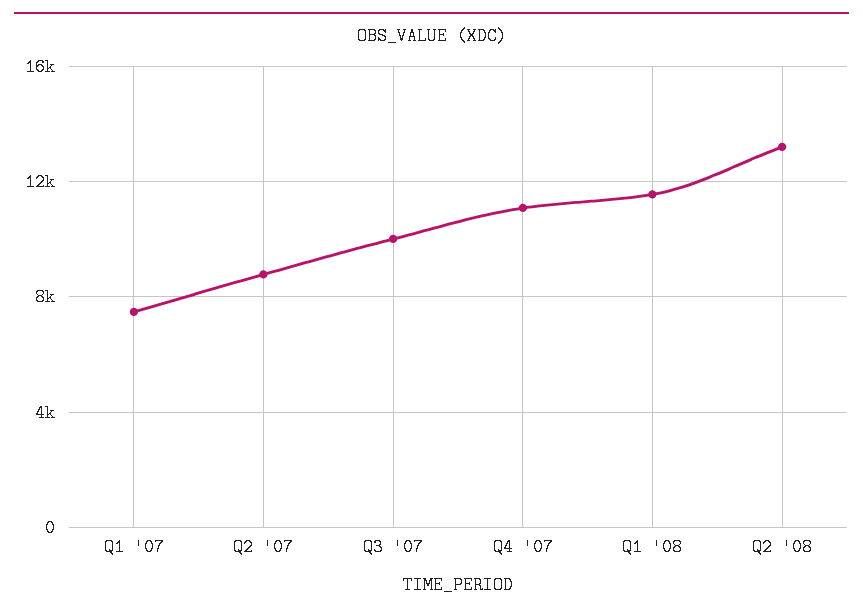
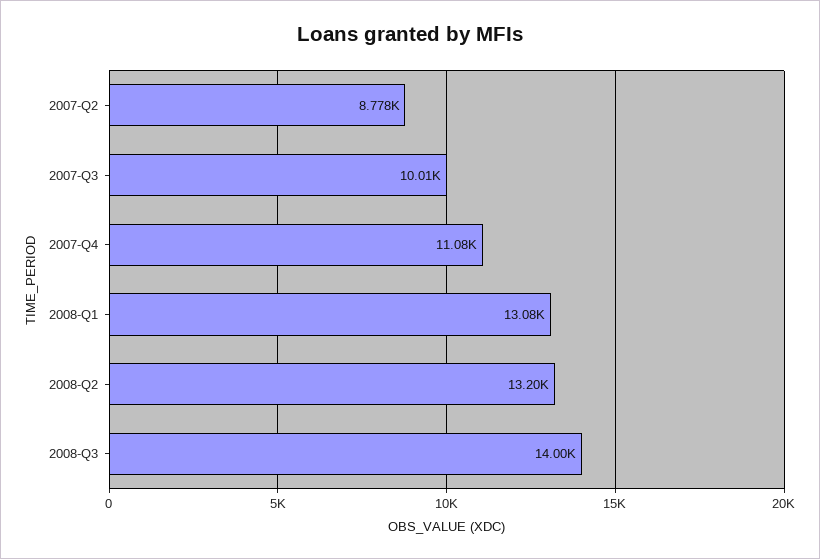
Q1 '07: 7500 -> none
Q1 '08: 11500 -> 13080
2008-Q3: none -> 14000

